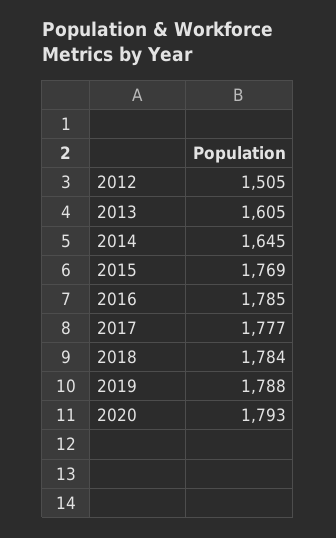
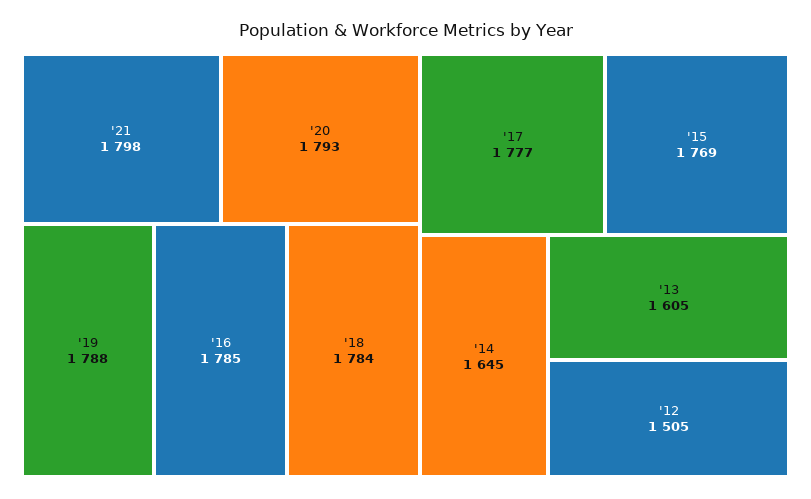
'21: none -> 1798

